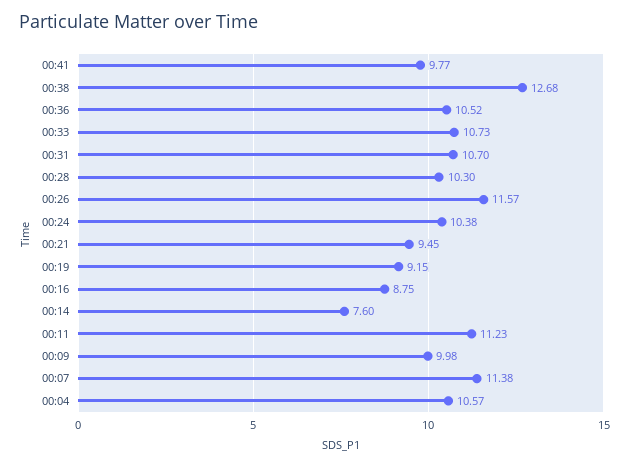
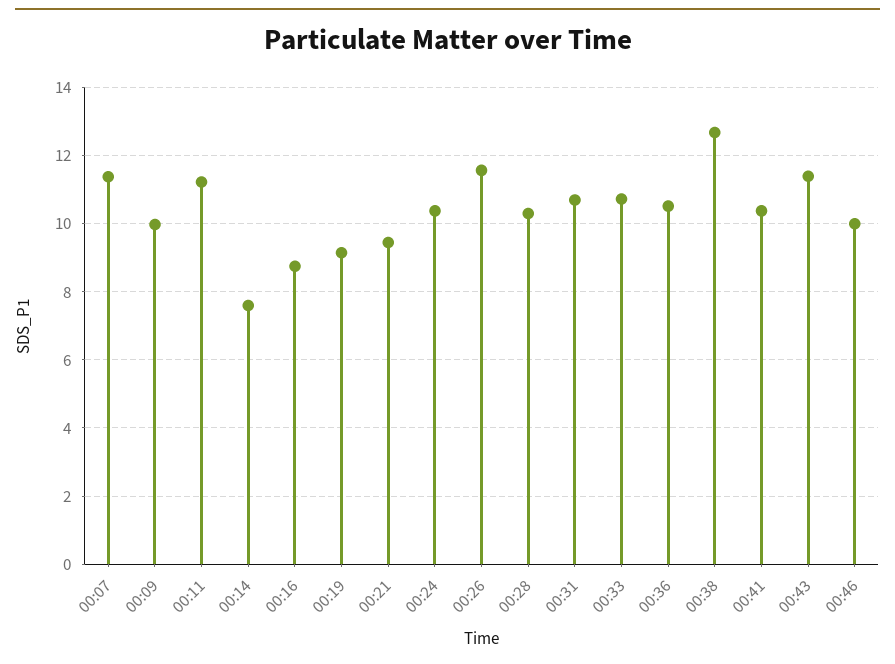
00:41: 9.77 -> 10.4
00:04: 10.57 -> none
00:43: none -> 11.4
00:46: none -> 10

